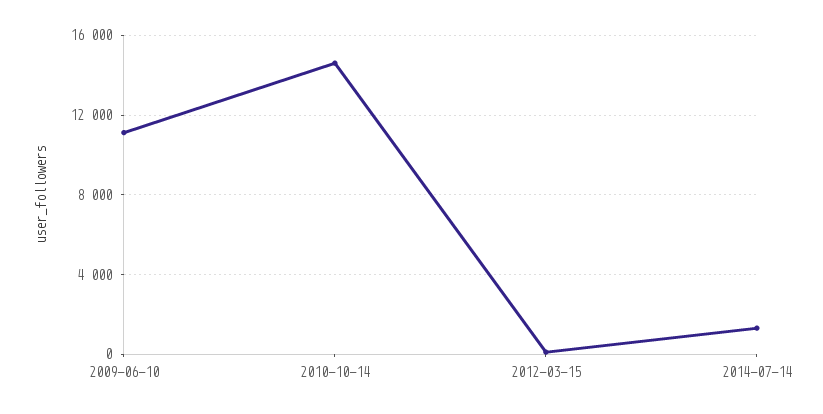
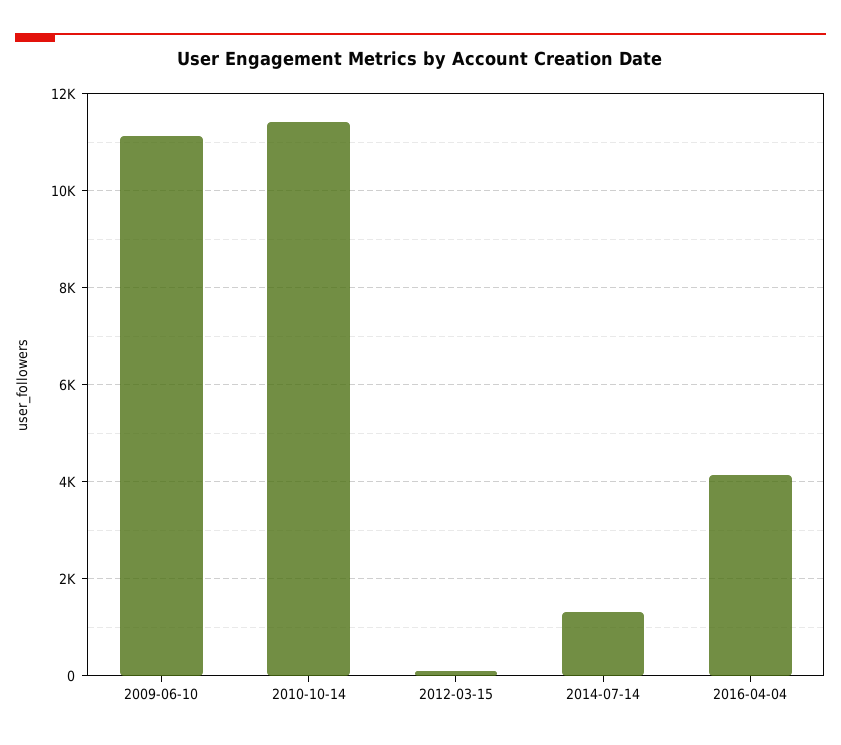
2010-10-14: 14500 -> 11400
2016-04-04: none -> 4200

